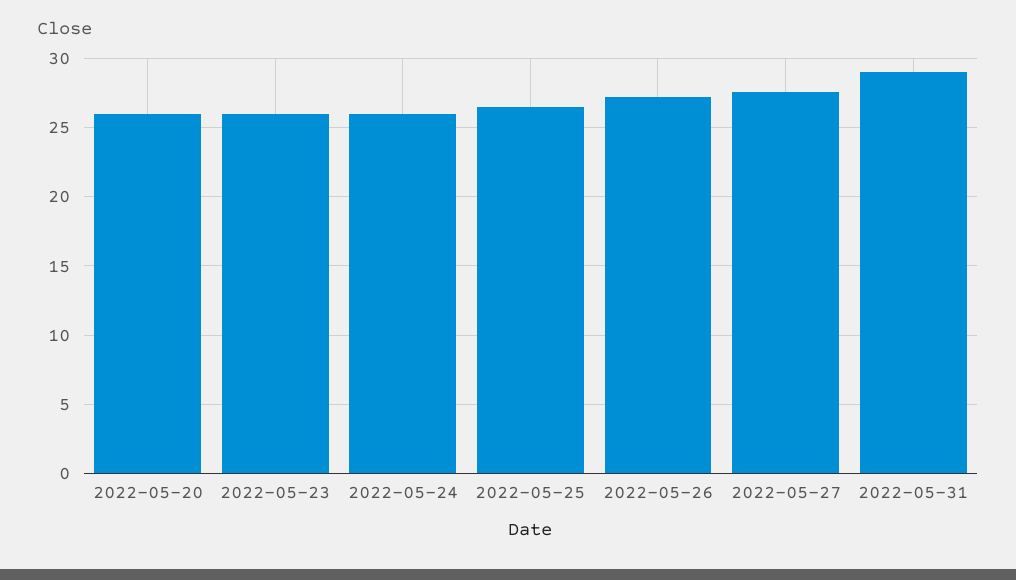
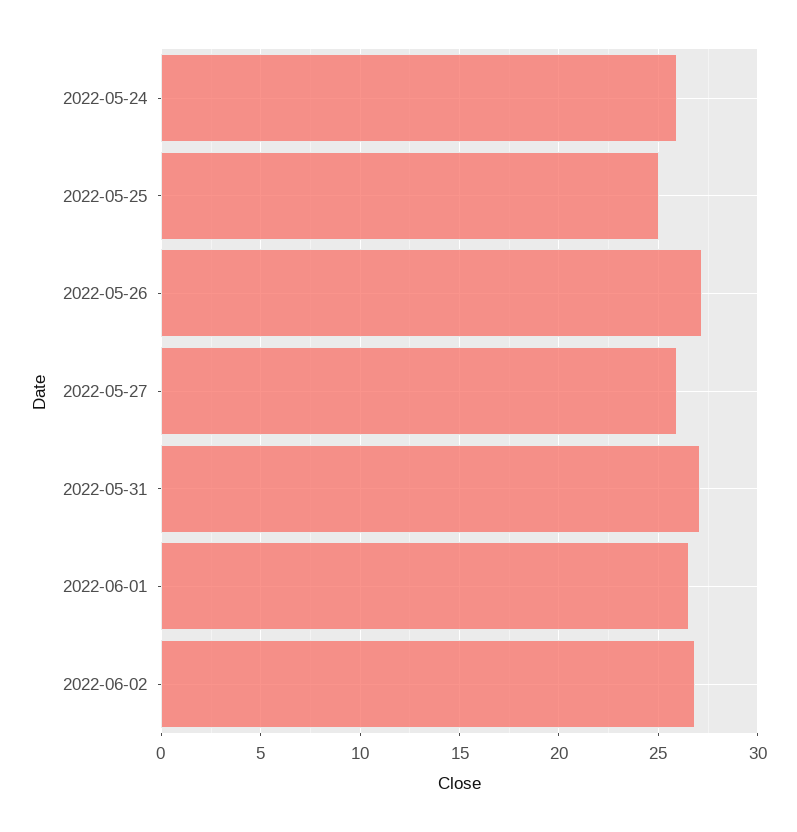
2022-05-20: 26 -> none
2022-05-23: 26 -> none
2022-05-25: 26.5 -> 25
2022-05-27: 27.5 -> 26
2022-05-31: 29 -> 27
2022-06-01: none -> 26.5
2022-06-02: none -> 27

